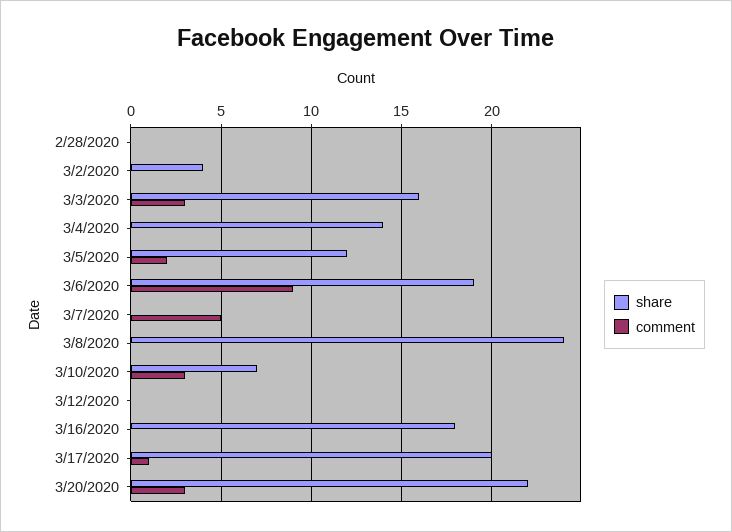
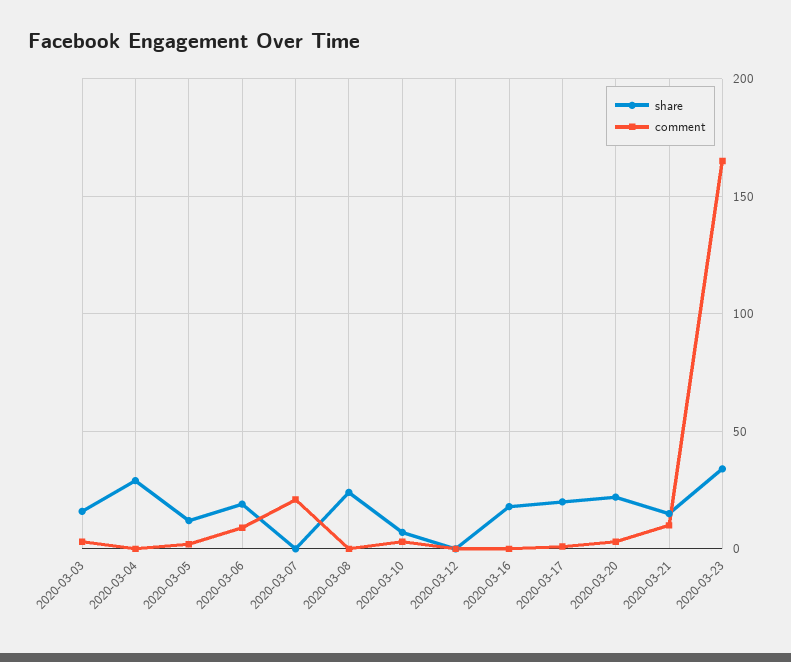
share, 2/28/2020: 0 -> none
comment, 2/28/2020: 0 -> none
share, 3/2/2020: 4 -> none
comment, 3/2/2020: 0 -> none
share, 3/4/2020: 14 -> 30
comment, 3/7/2020: 5 -> 20
share, 2020-03-21: none -> 15
comment, 2020-03-21: none -> 10
share, 2020-03-23: none -> 35
comment, 2020-03-23: none -> 165

